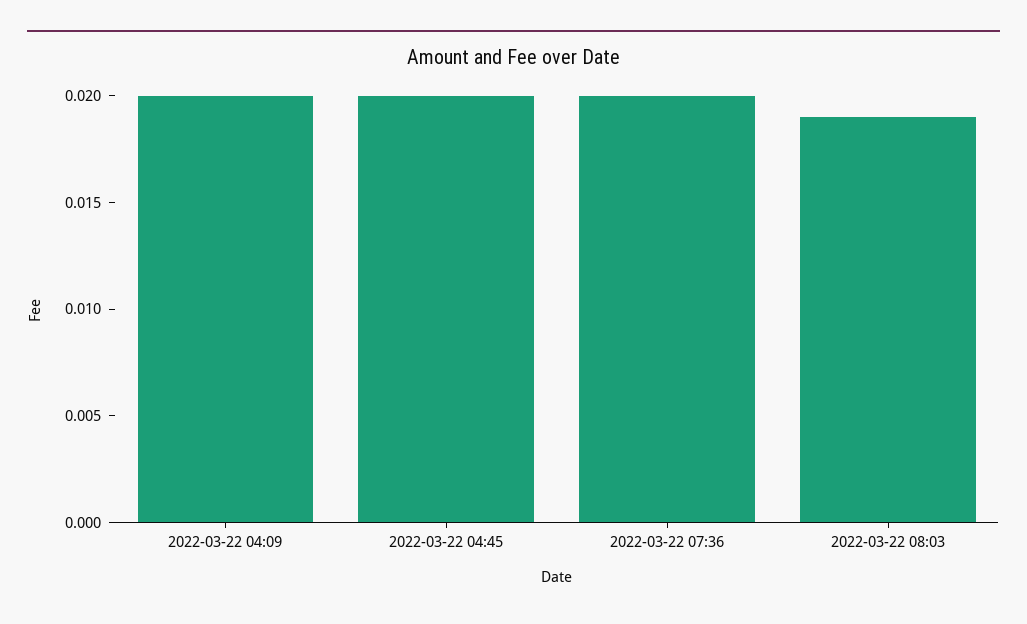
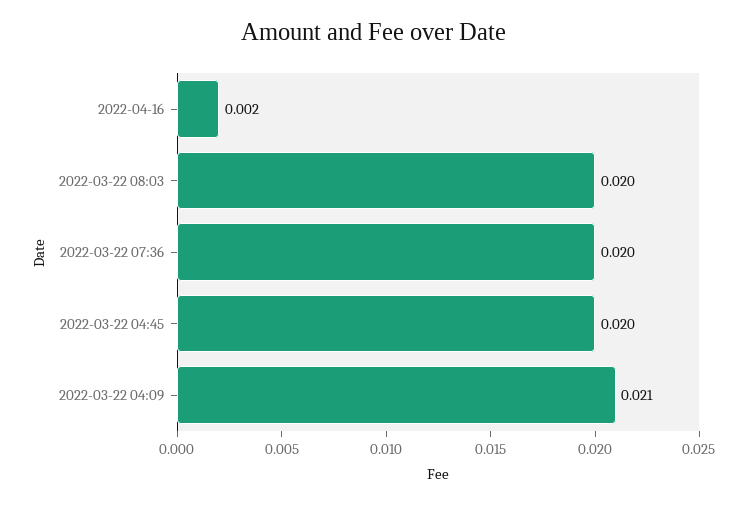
2022-03-22 04:09: 0.02 -> 0.021
2022-03-22 08:03: 0.019 -> 0.02
2022-04-16: none -> 0.002

